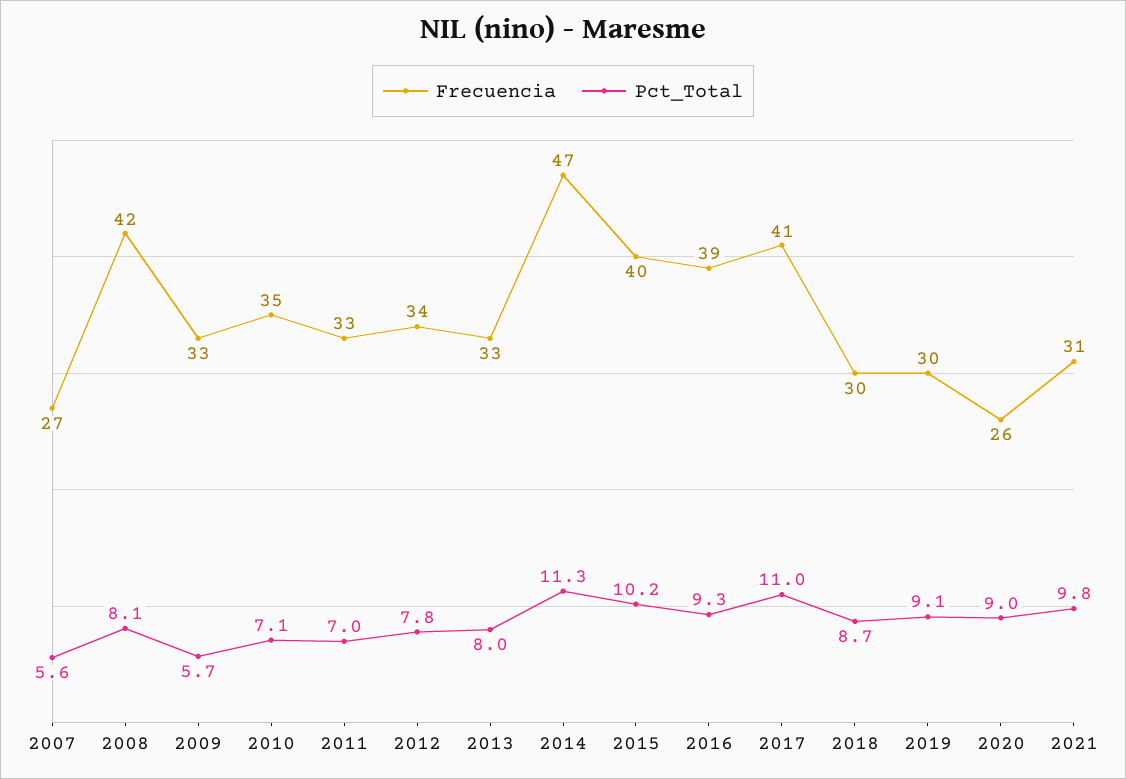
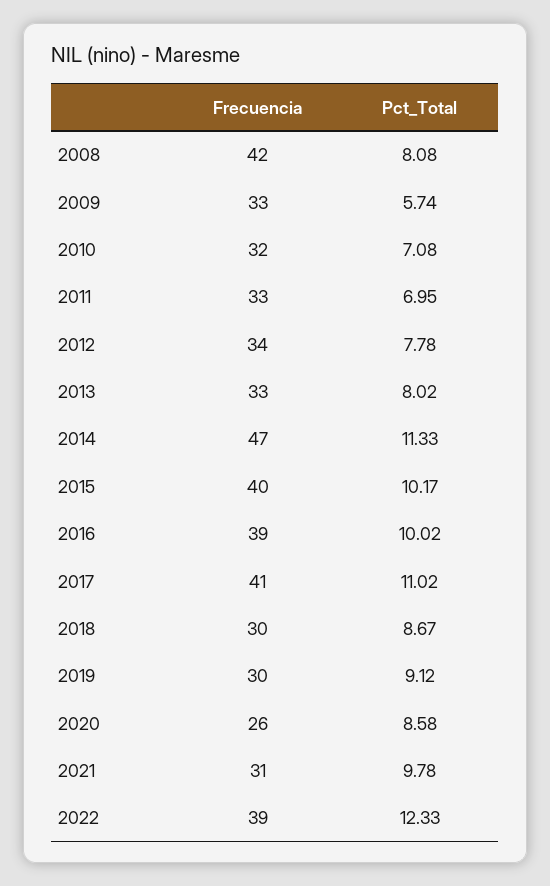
Frecuencia, 2007: 27 -> none
Pct_Total, 2007: 5.6 -> none
Frecuencia, 2010: 35 -> 32
Pct_Total, 2016: 9.3 -> 10.02
Pct_Total, 2020: 9 -> 8.58
Frecuencia, 2022: none -> 39
Pct_Total, 2022: none -> 12.33

